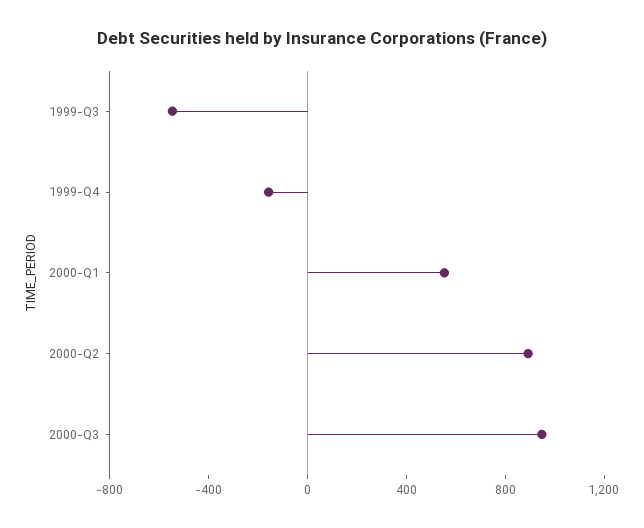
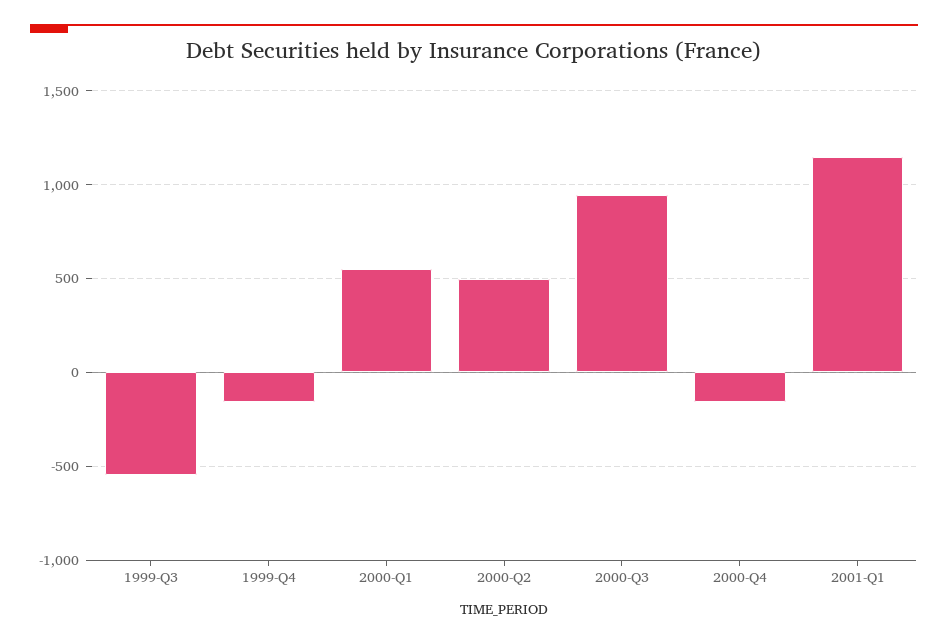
2000-Q2: 900 -> 500
2000-Q4: none -> -150
2001-Q1: none -> 1150

